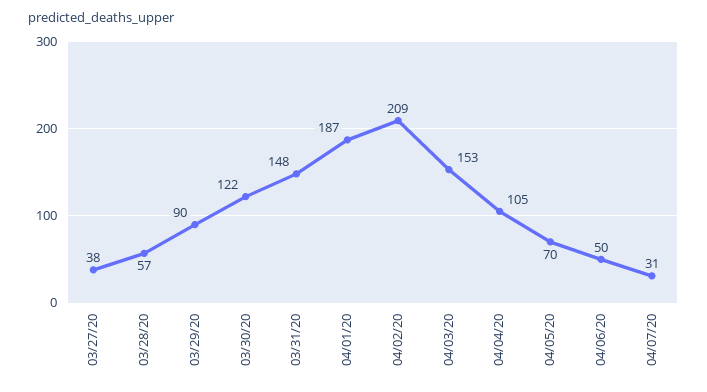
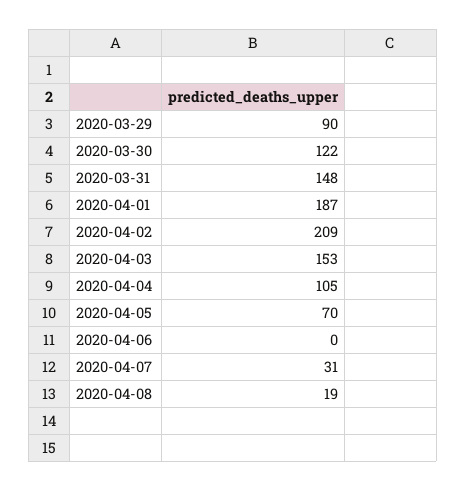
03/27/20: 38 -> none
03/28/20: 57 -> none
04/06/20: 50 -> 0
2020-04-08: none -> 19

